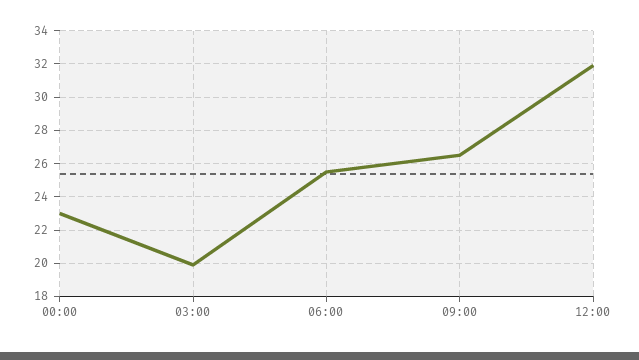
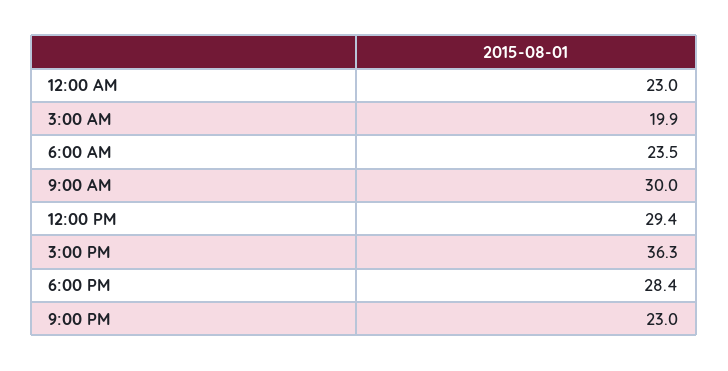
06:00: 25.5 -> 23.5
09:00: 26.5 -> 30
12:00: 32 -> 29.4
3:00 PM: none -> 36.3
6:00 PM: none -> 28.4
9:00 PM: none -> 23

